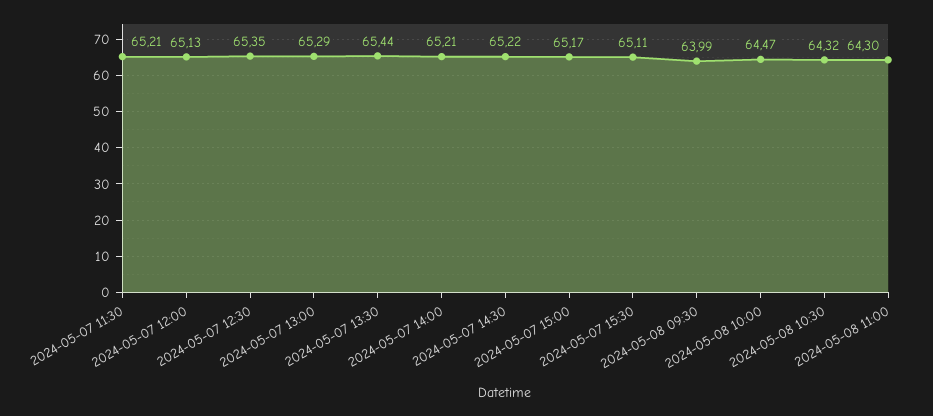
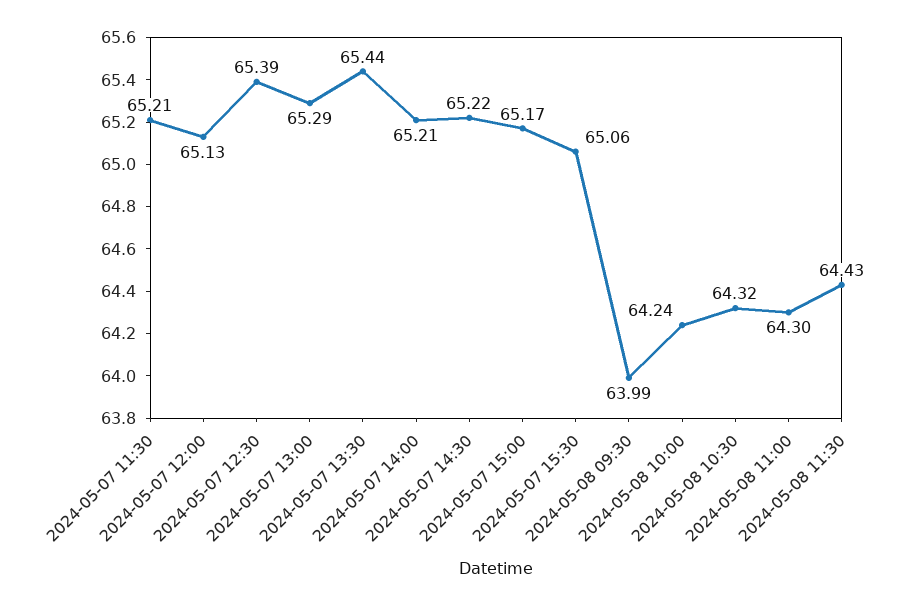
2024-05-07 12:30: 65.35 -> 65.39
2024-05-07 15:30: 65.11 -> 65.06
2024-05-08 10:00: 64.47 -> 64.24
2024-05-08 11:30: none -> 64.43

